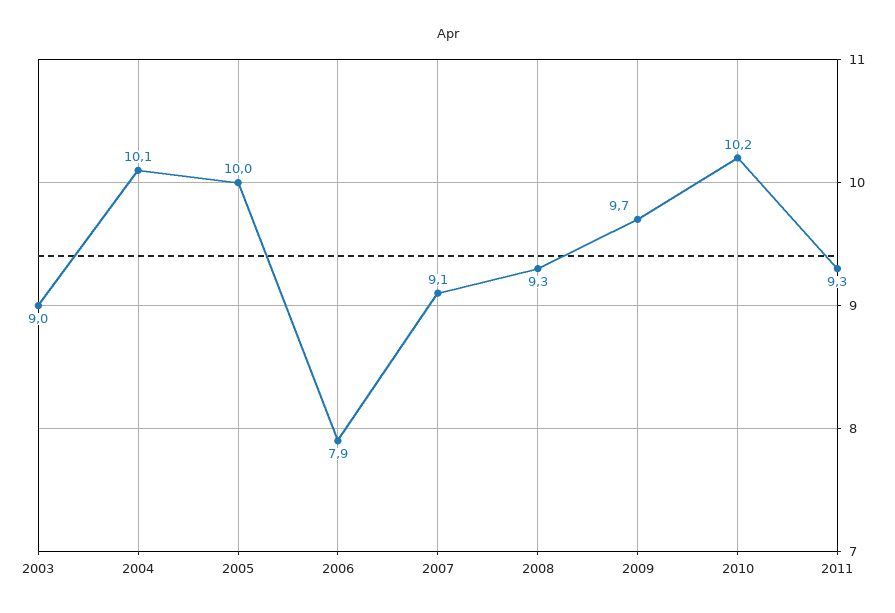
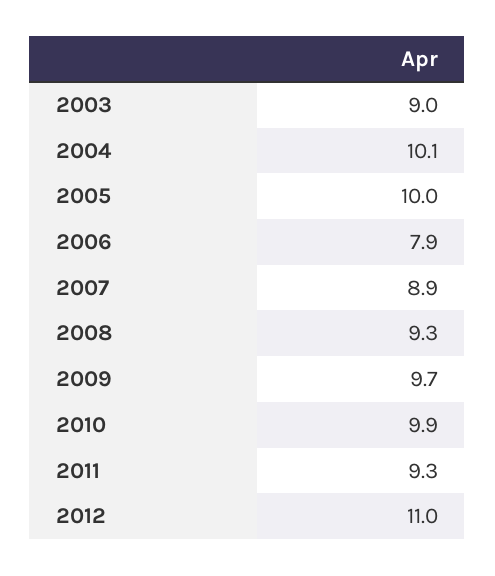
2007: 9.1 -> 8.9
2010: 10.2 -> 9.9
2012: none -> 11

